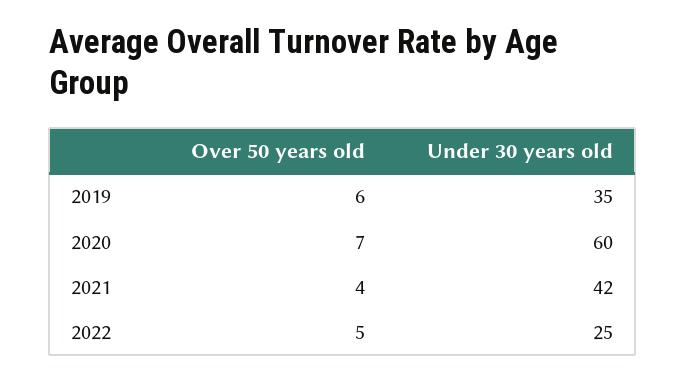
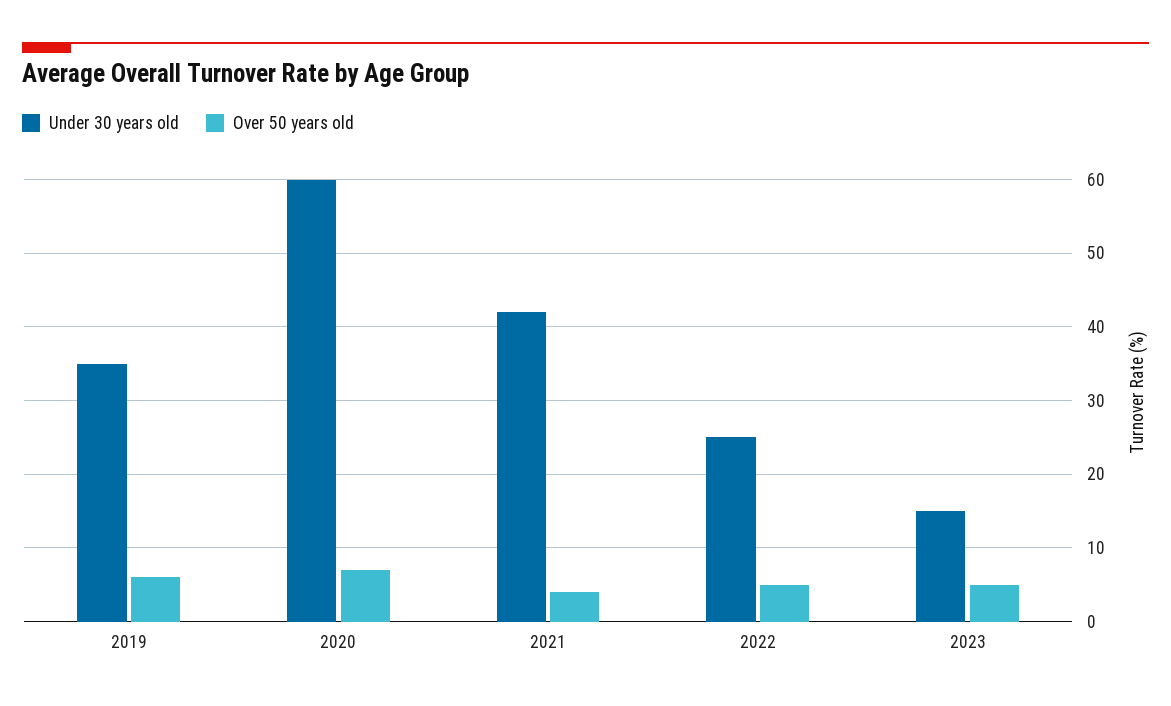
Under 30 years old, 2023: none -> 15
Over 50 years old, 2023: none -> 5

